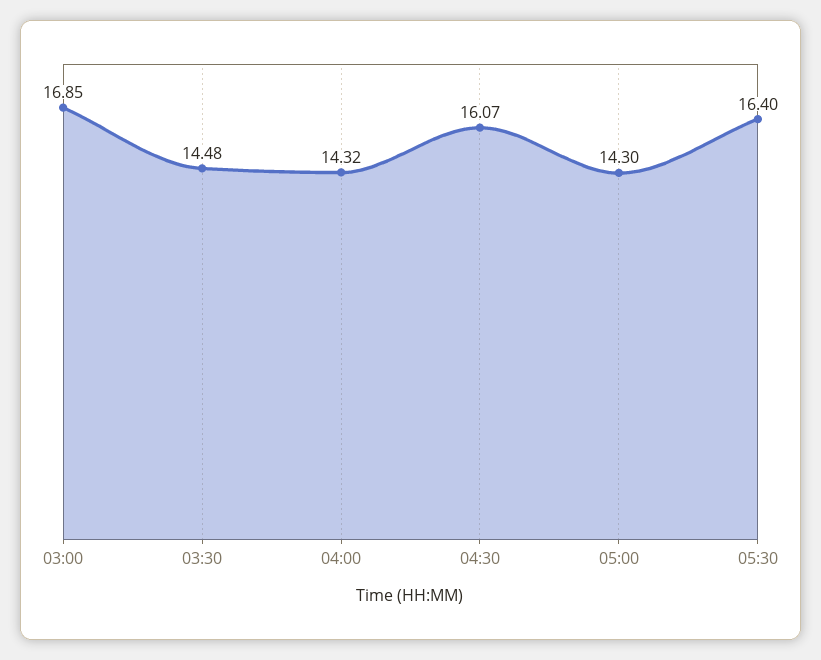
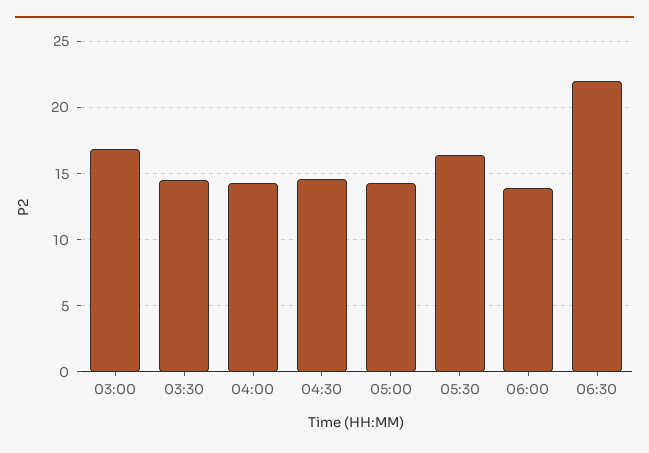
04:30: 16.07 -> 14.5
06:00: none -> 14
06:30: none -> 22

